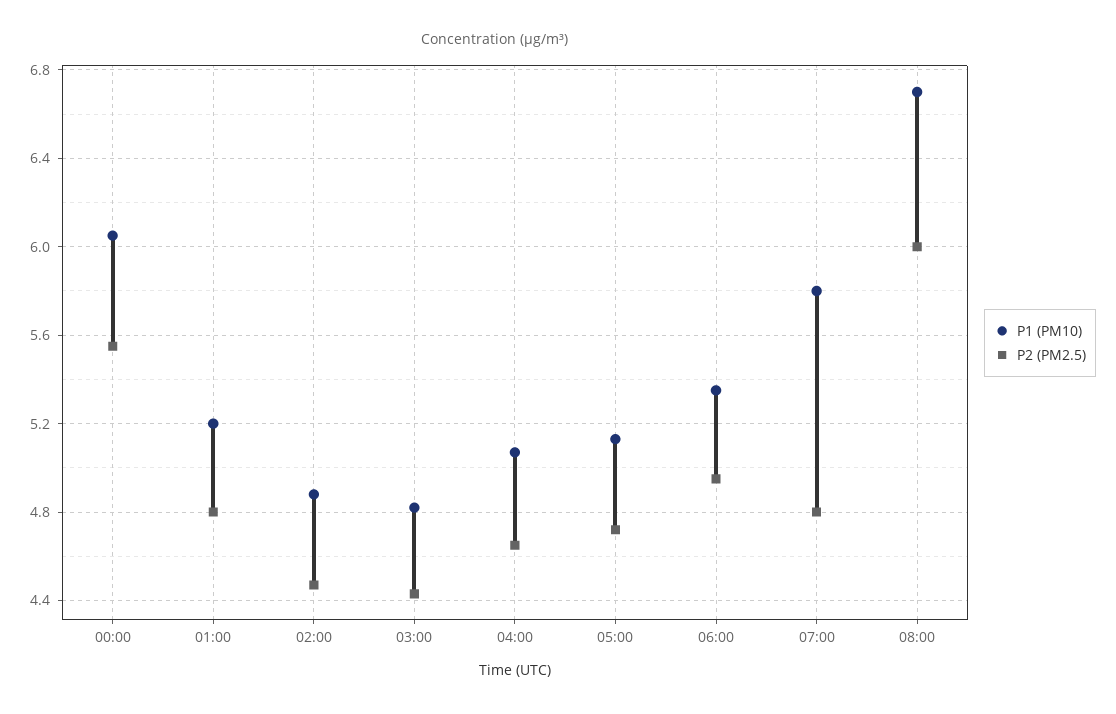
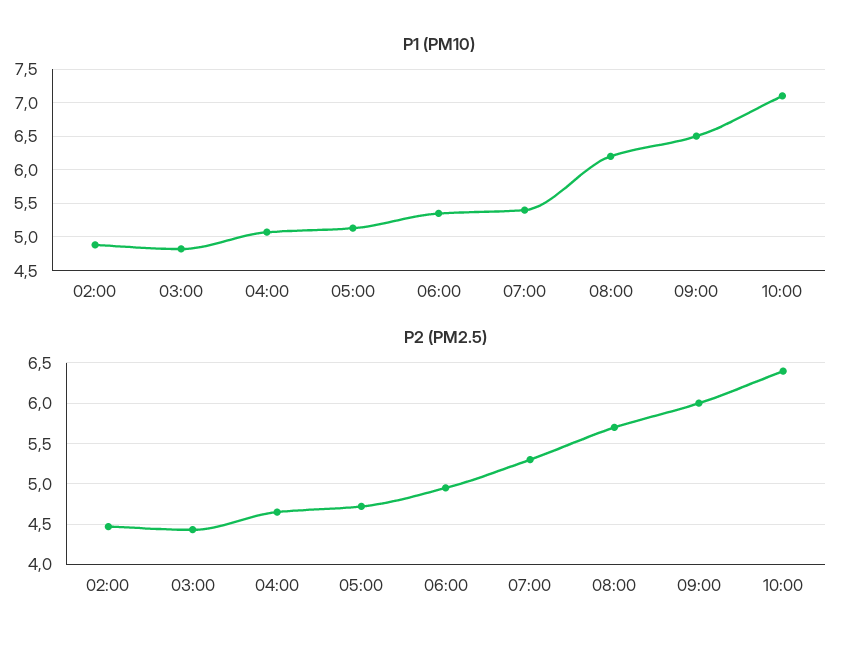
P1 (PM10), 00:00: 6.05 -> none
P2 (PM2.5), 00:00: 5.55 -> none
P1 (PM10), 01:00: 5.2 -> none
P2 (PM2.5), 01:00: 4.8 -> none
P1 (PM10), 07:00: 5.8 -> 5.4
P2 (PM2.5), 07:00: 4.8 -> 5.3
P1 (PM10), 08:00: 6.7 -> 6.2
P2 (PM2.5), 08:00: 6 -> 5.7
P1 (PM10), 09:00: none -> 6.5
P1 (PM10), 10:00: none -> 7.1
P2 (PM2.5), 09:00: none -> 6
P2 (PM2.5), 10:00: none -> 6.4

